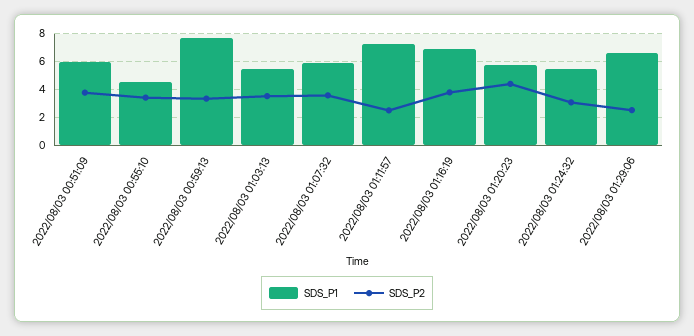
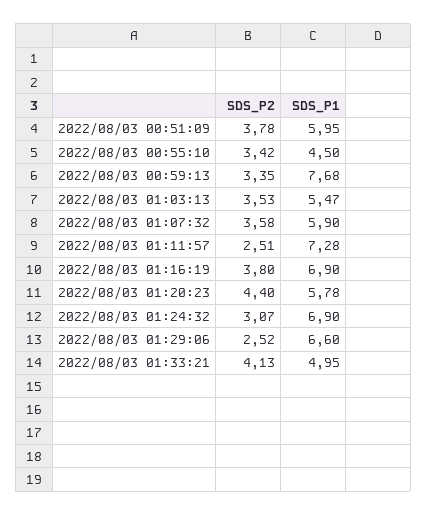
SDS_P1, 2022/08/03 01:24:32: 5.5 -> 6.9
SDS_P2, 2022/08/03 01:33:21: none -> 4.13
SDS_P1, 2022/08/03 01:33:21: none -> 4.95

